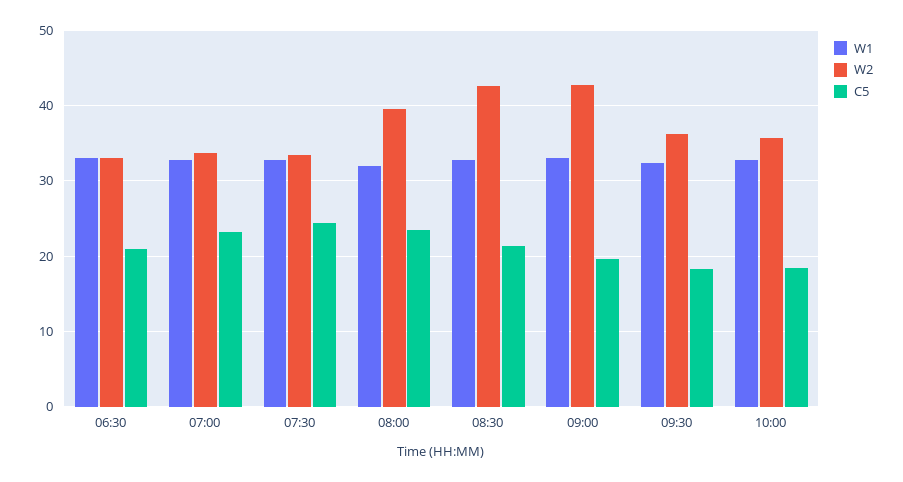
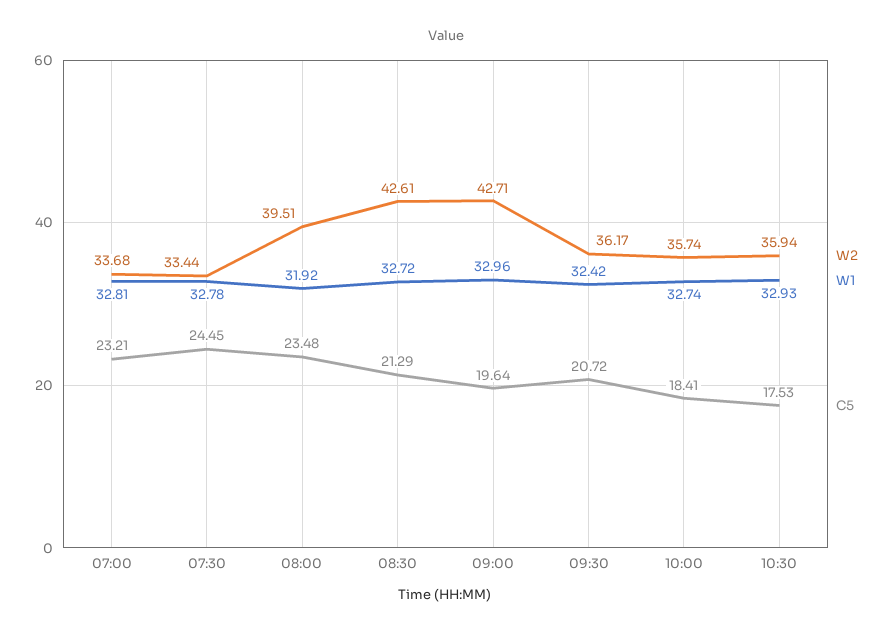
W1, 06:30: 33 -> none
W2, 06:30: 33 -> none
C5, 06:30: 21 -> none
C5, 09:30: 18 -> 20.72
W2, 10:30: none -> 35.94
W1, 10:30: none -> 32.93
C5, 10:30: none -> 17.53

